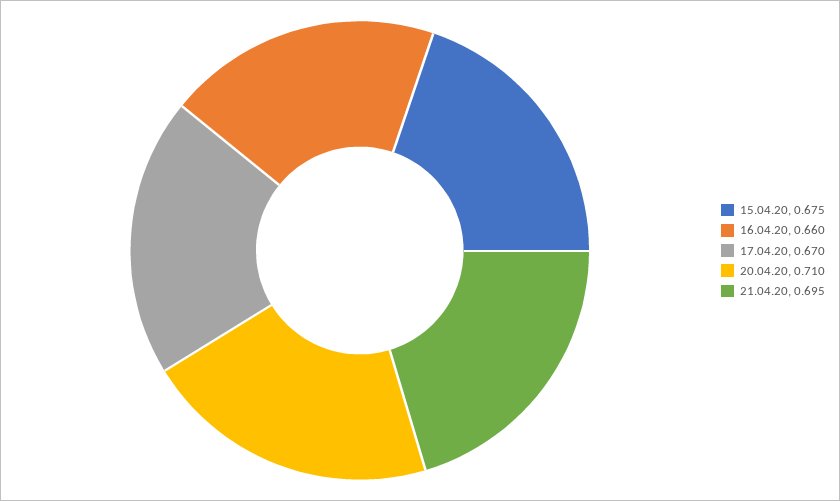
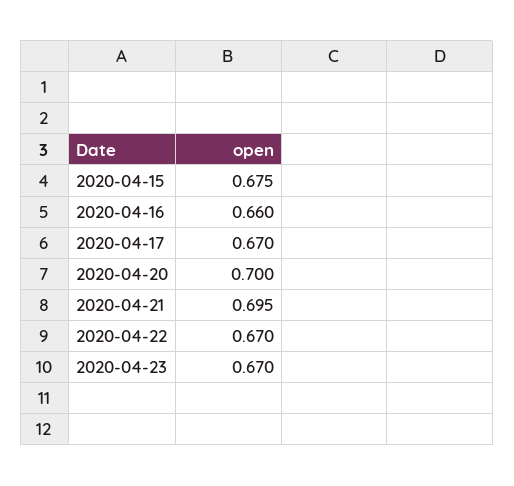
20.04.20: 0.71 -> 0.7
2020-04-22: none -> 0.67
2020-04-23: none -> 0.67

